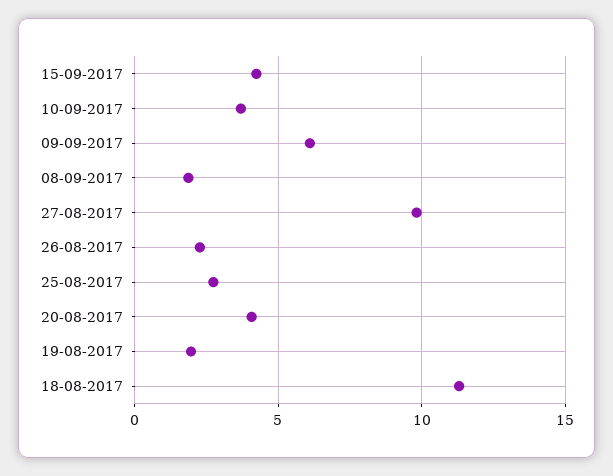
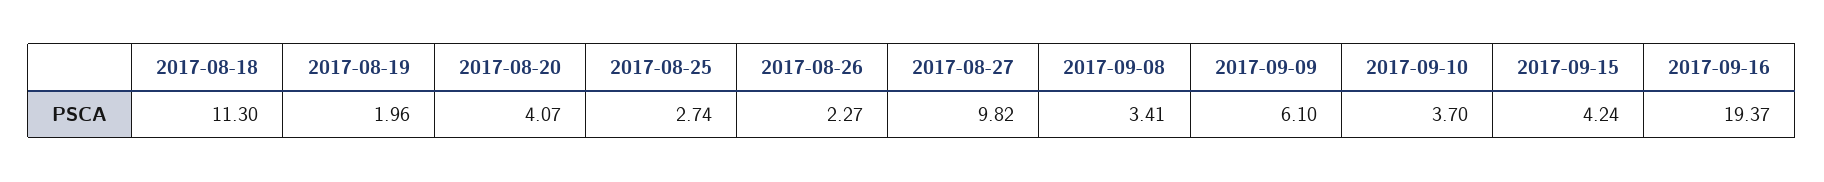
08-09-2017: 2 -> 3.41
2017-09-16: none -> 19.37

